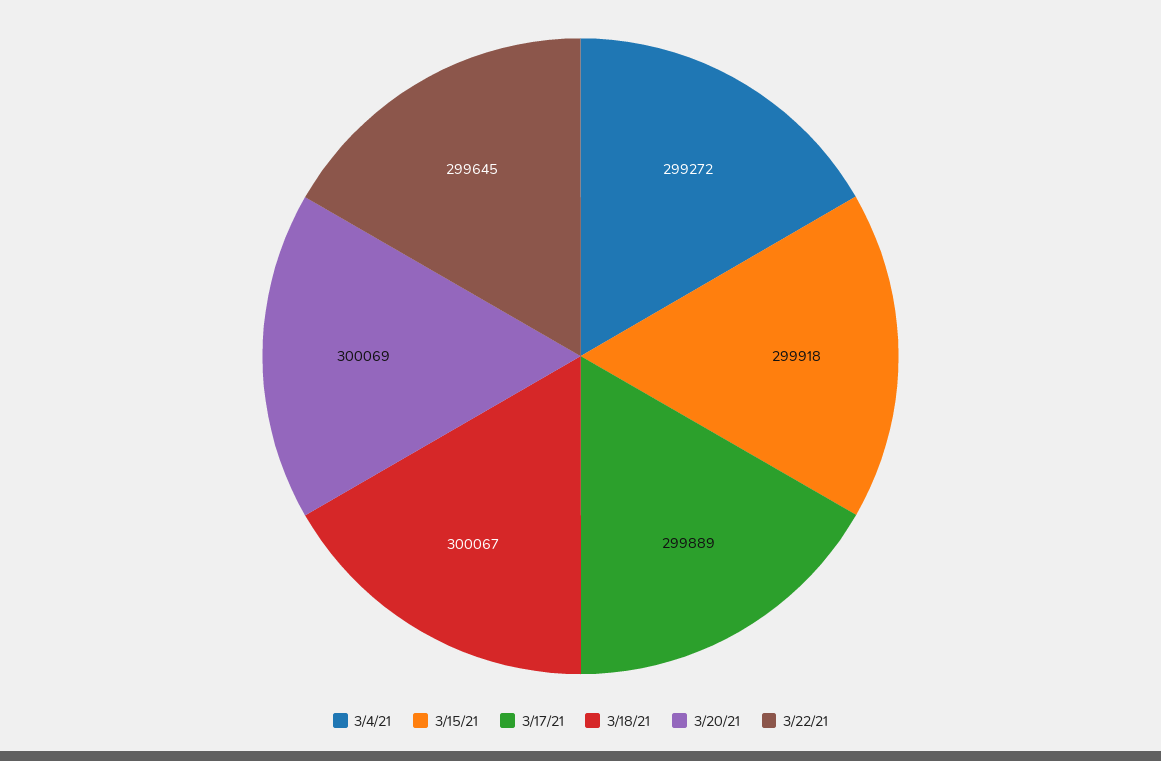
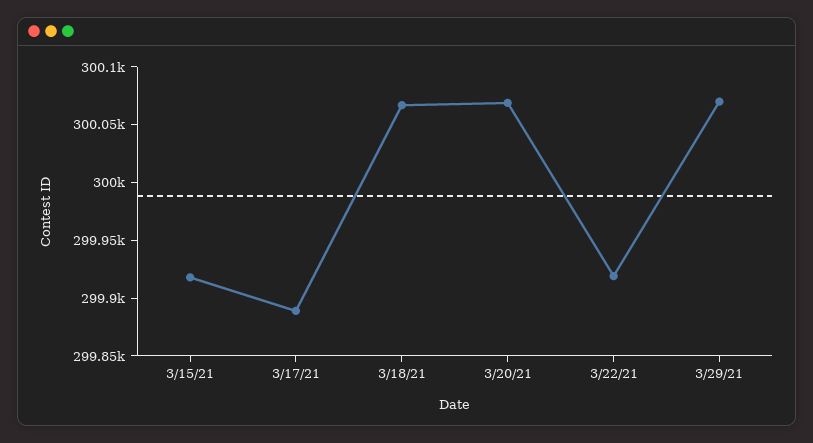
3/4/21: 299272 -> none
3/22/21: 299645 -> 299920
3/29/21: none -> 300070

